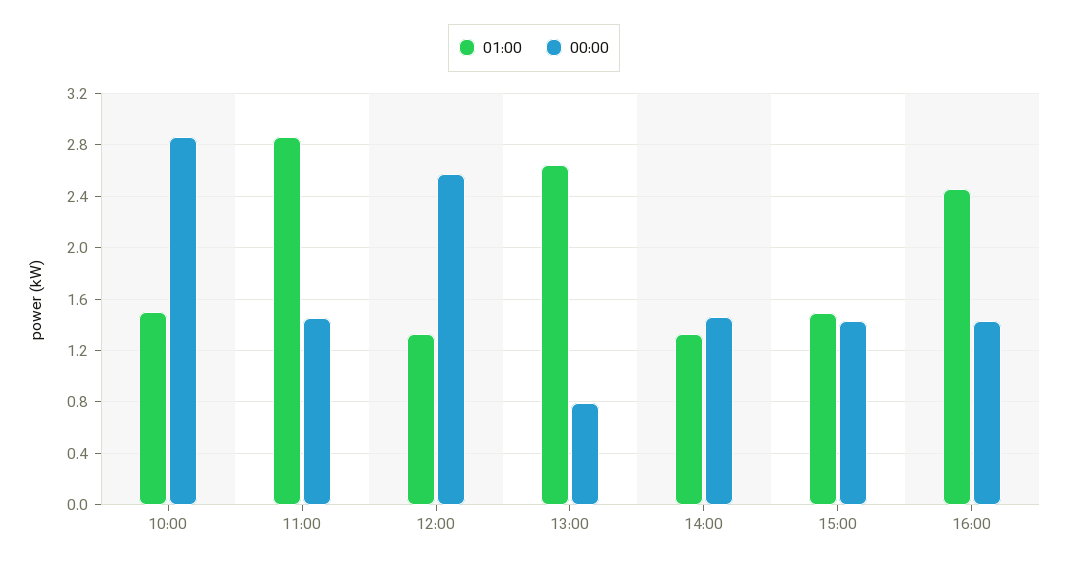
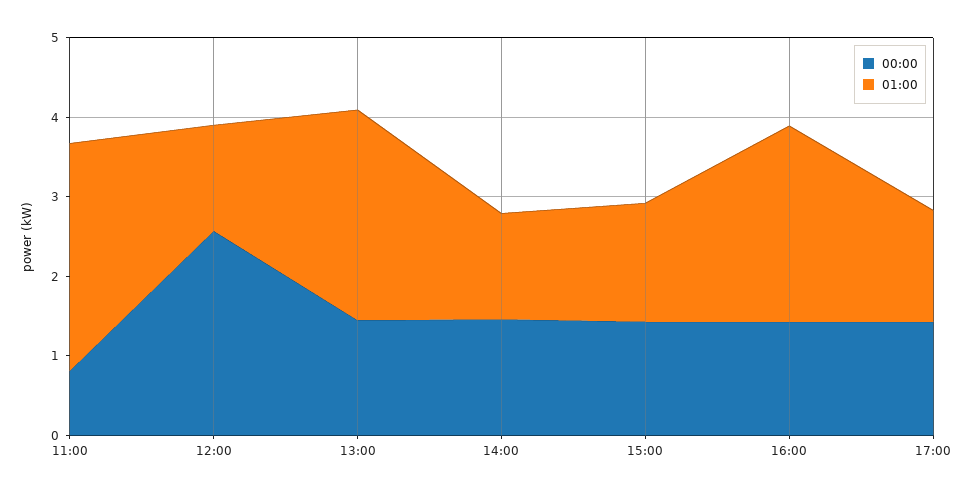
01:00, 10:00: 1.5 -> none
00:00, 10:00: 2.85 -> none
00:00, 11:00: 1.45 -> 0.8
00:00, 13:00: 0.8 -> 1.4
00:00, 17:00: none -> 1.4
01:00, 17:00: none -> 1.4

